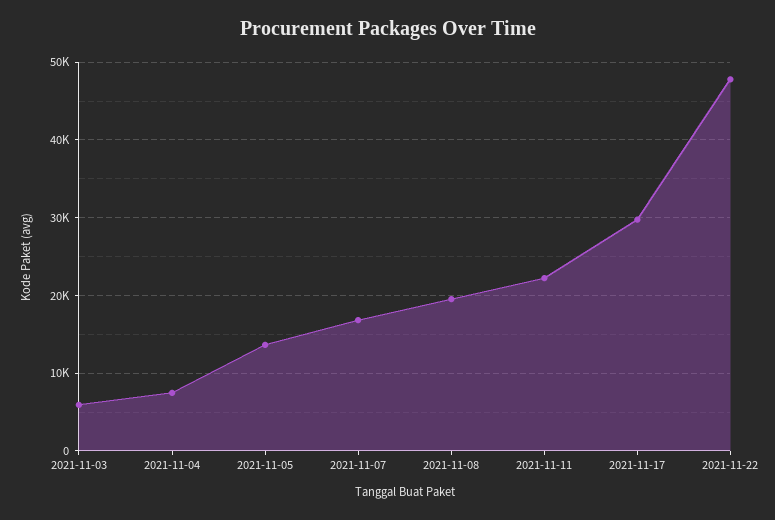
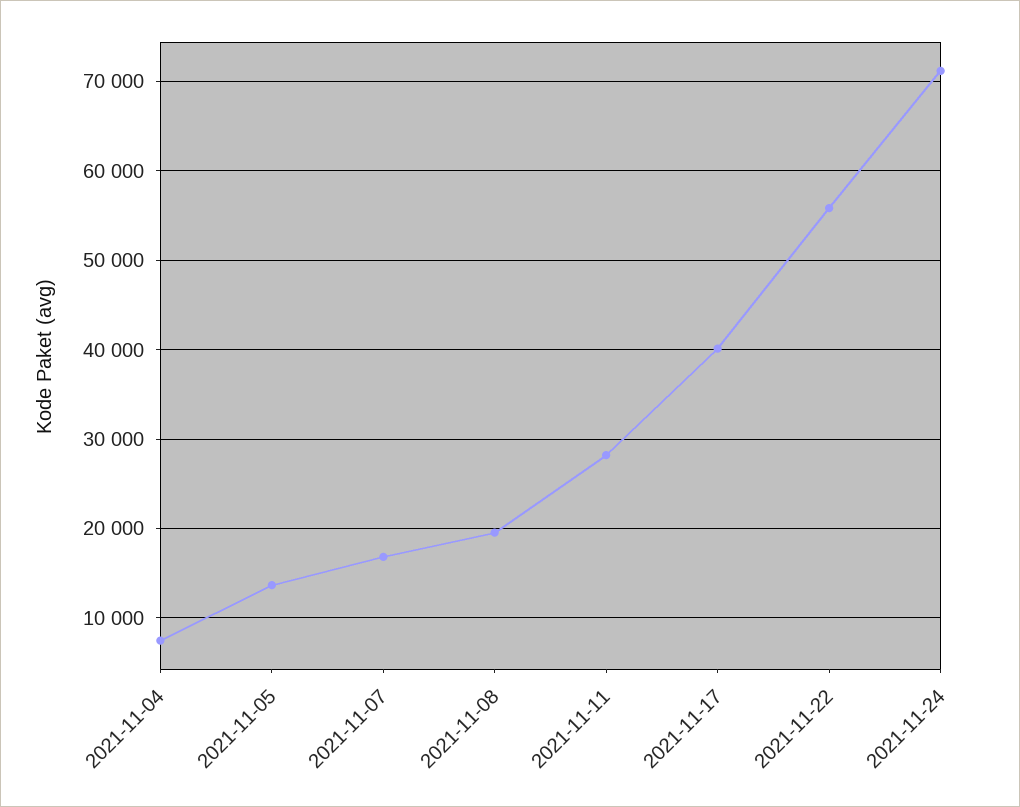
2021-11-03: 6000 -> none
2021-11-11: 22000 -> 28000
2021-11-17: 30000 -> 40000
2021-11-22: 48000 -> 56000
2021-11-24: none -> 71000

